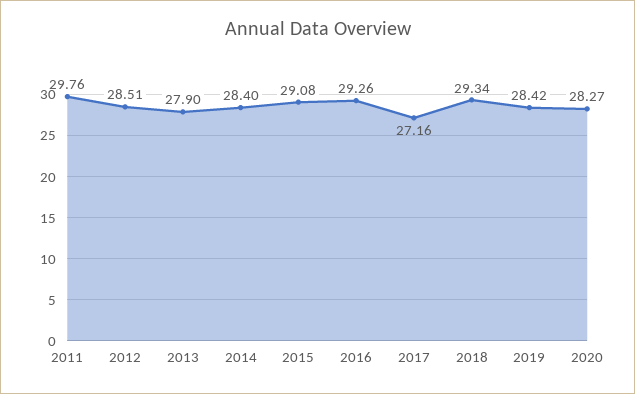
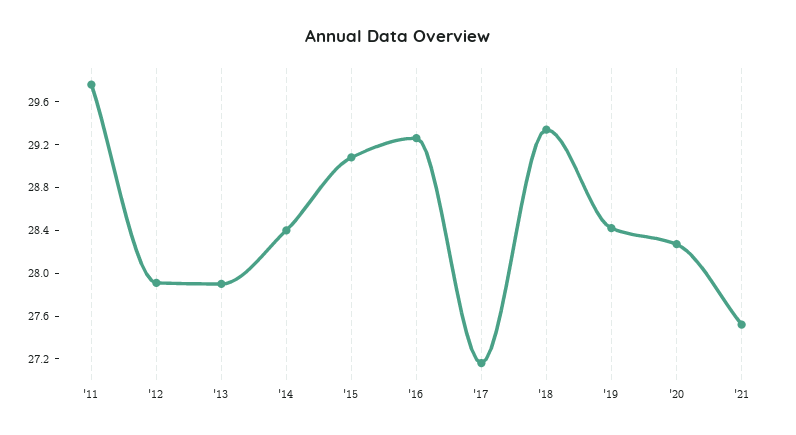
2012: 28.51 -> 27.9
'21: none -> 27.5

